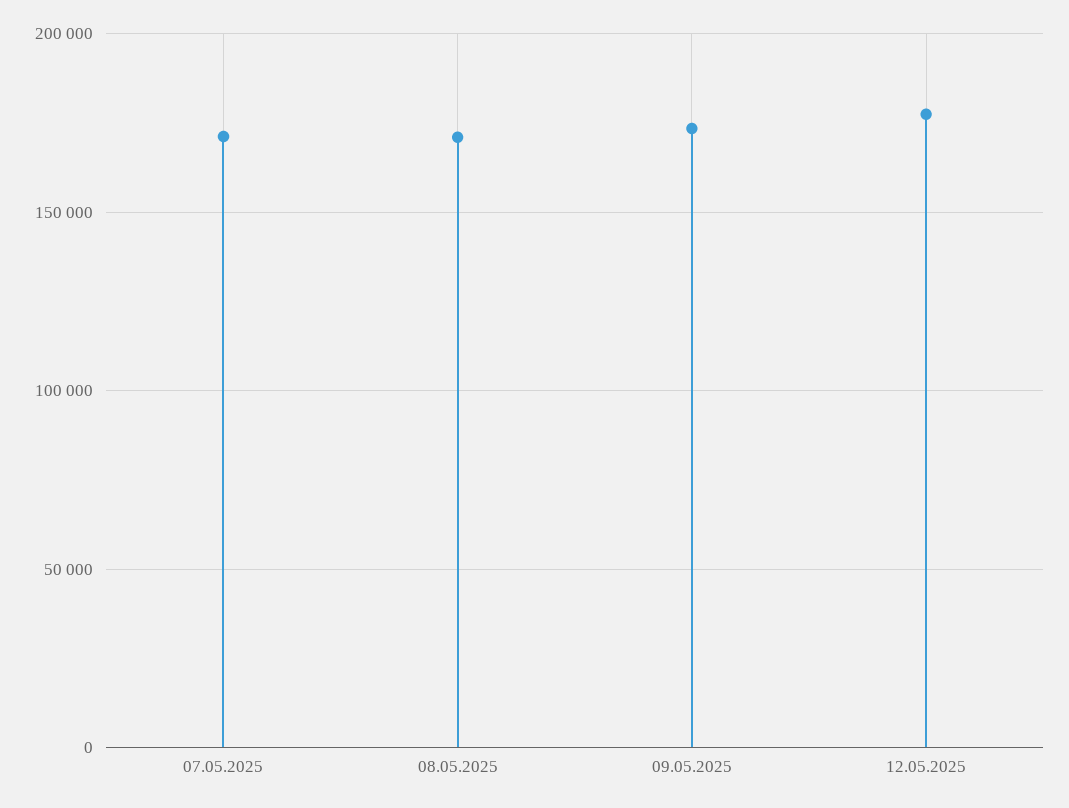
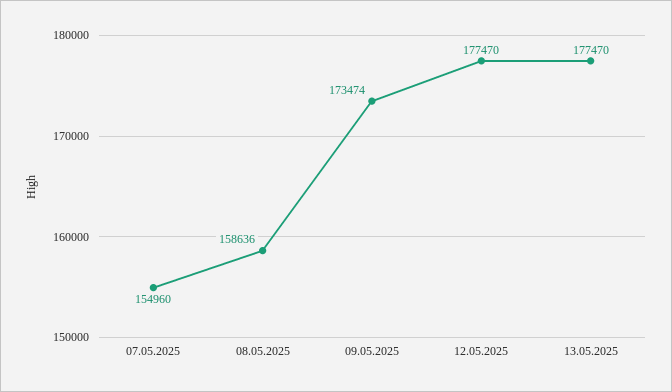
07.05.2025: 170000 -> 154960
08.05.2025: 170000 -> 158636
13.05.2025: none -> 177470

